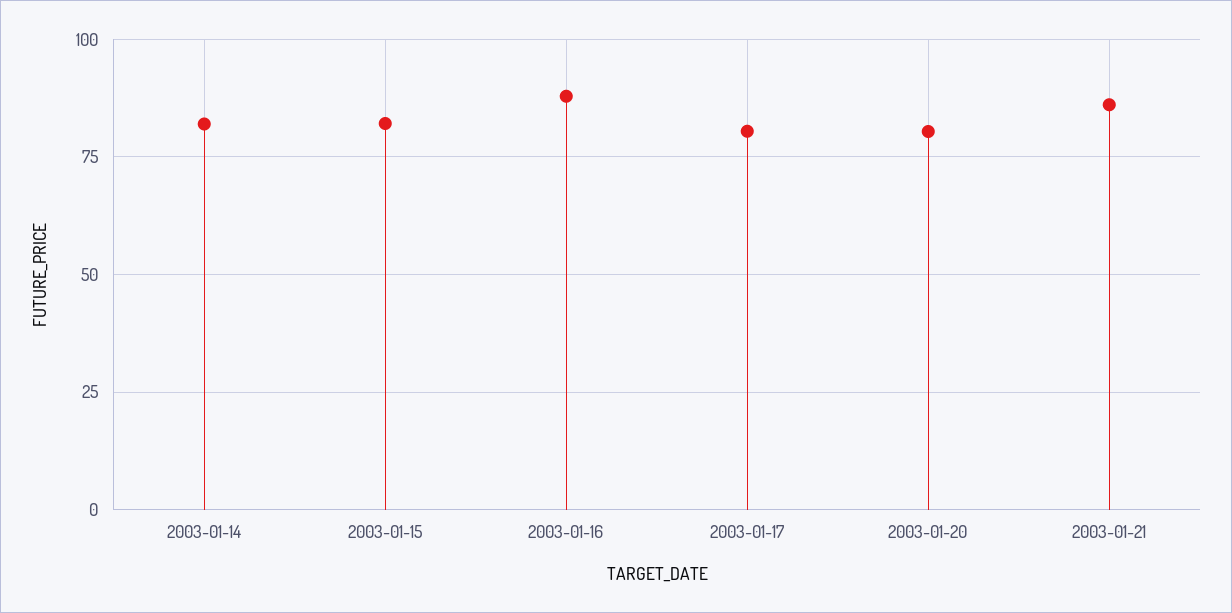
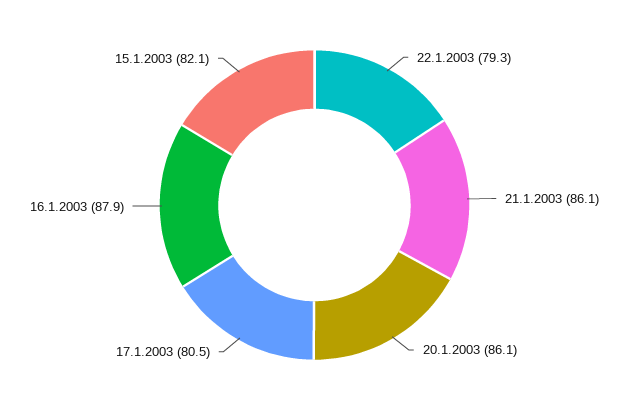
2003-01-14: 82.5 -> none
2003-01-20: 80 -> 86.1
22.1.2003: none -> 79.3

